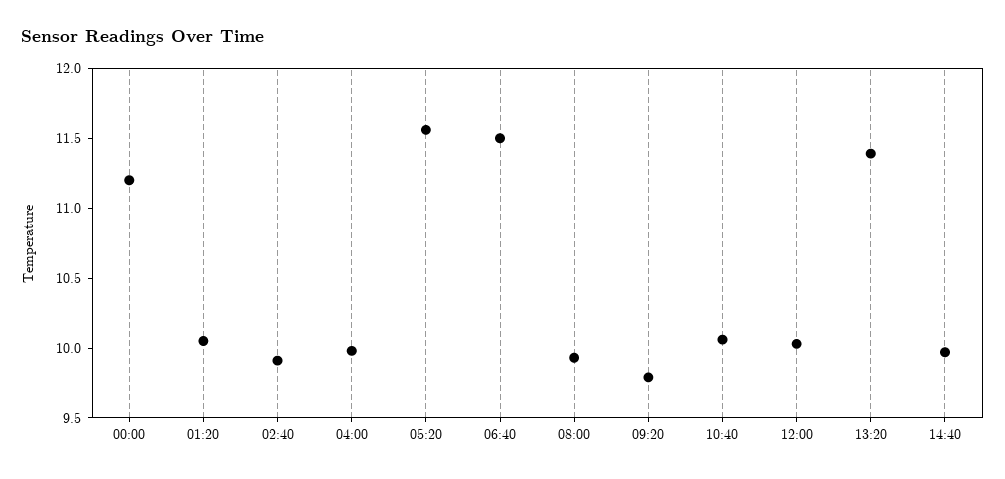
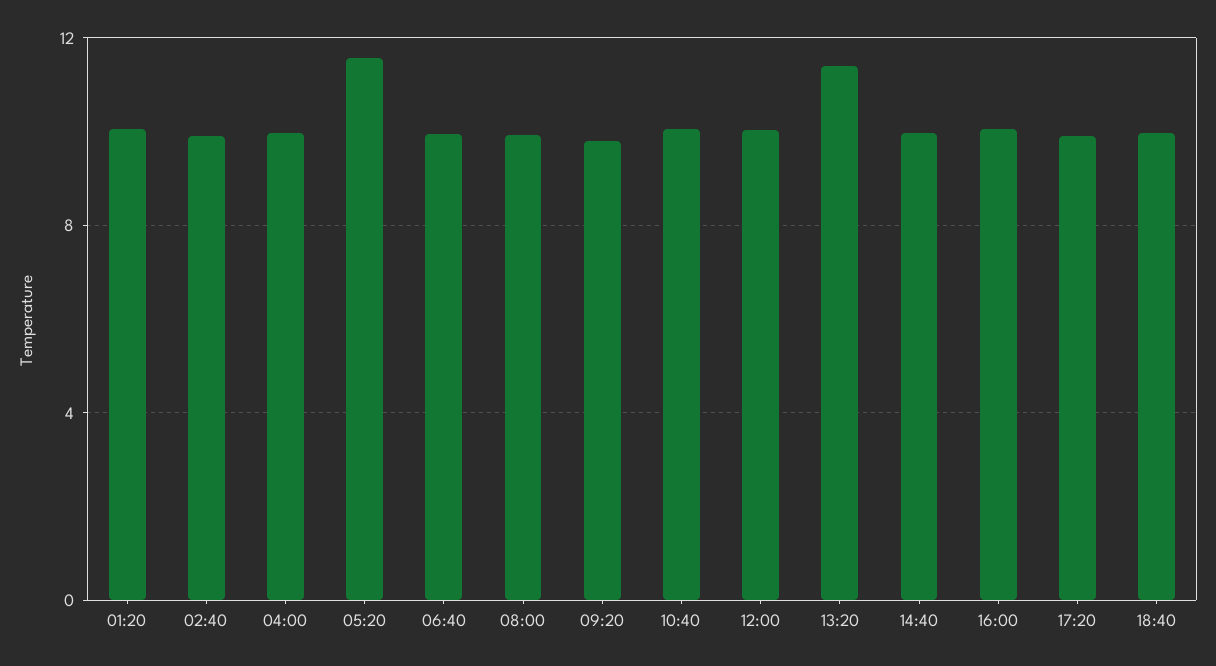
00:00: 11.2 -> none
06:40: 11.5 -> 10
16:00: none -> 10
17:20: none -> 10
18:40: none -> 10

